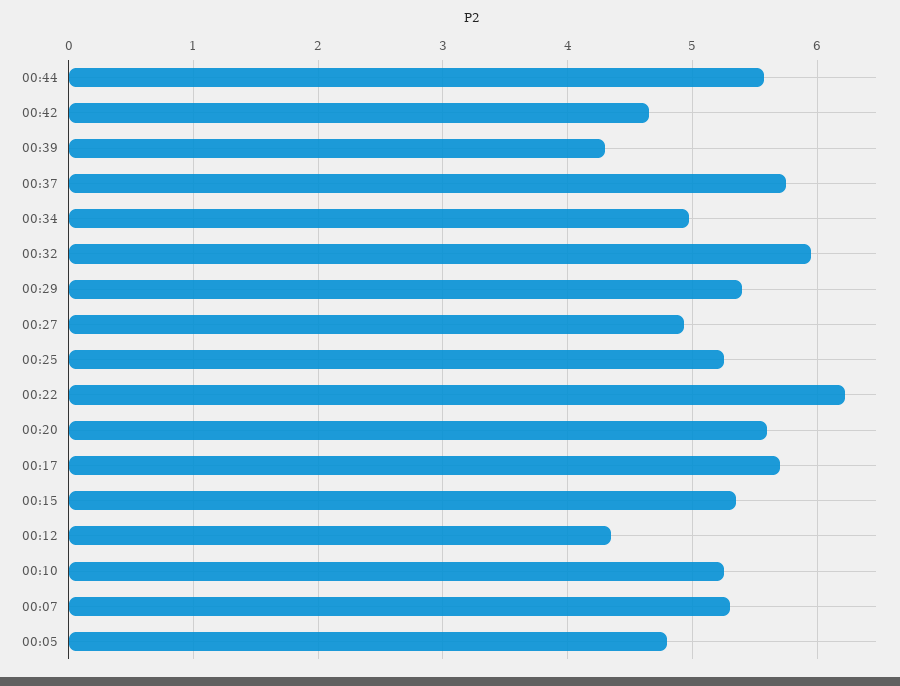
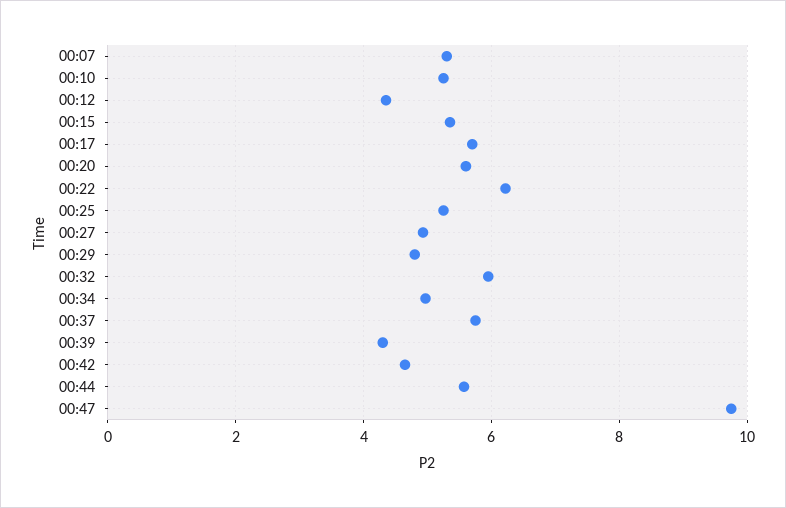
00:29: 5.4 -> 4.8
00:05: 4.8 -> none
00:47: none -> 9.8

